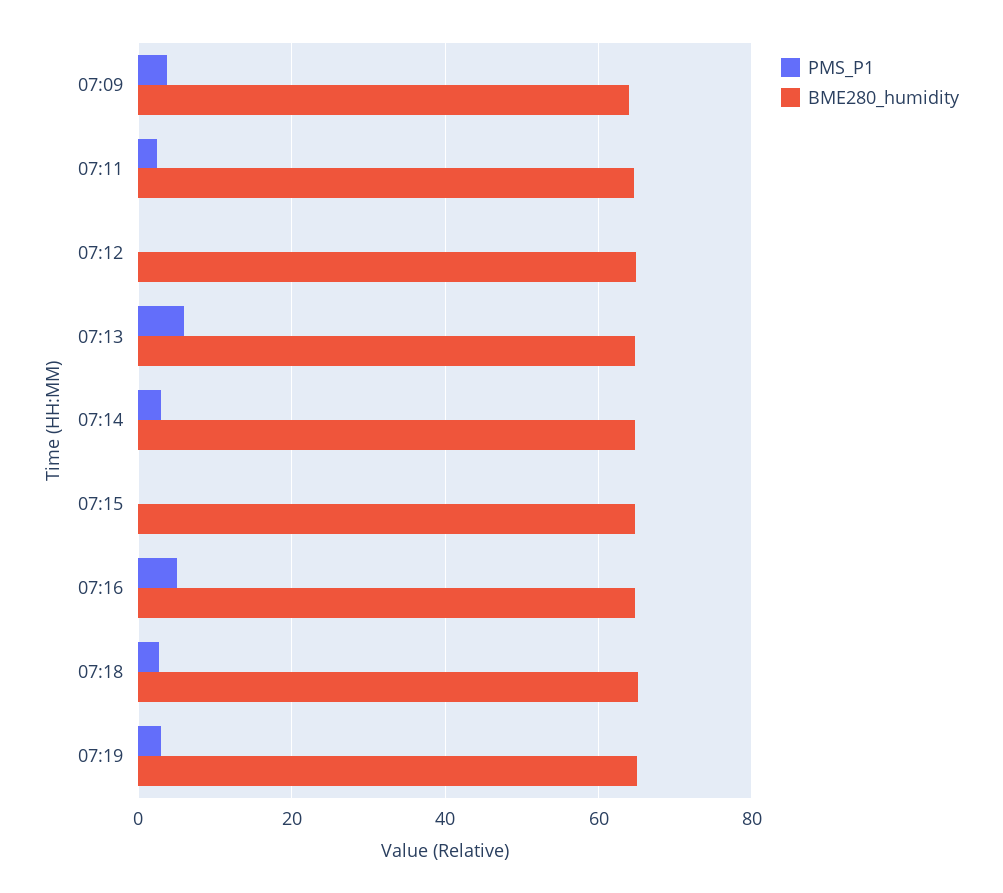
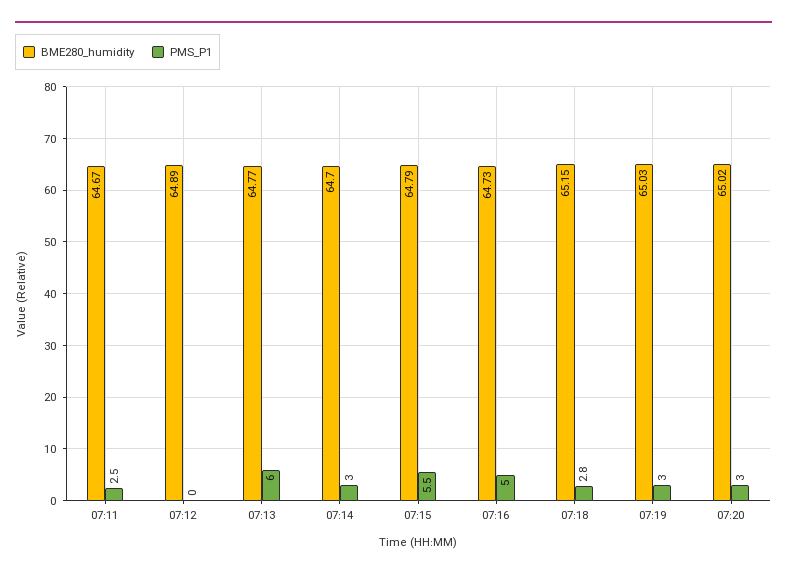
PMS_P1, 07:09: 4 -> none
BME280_humidity, 07:09: 64 -> none
PMS_P1, 07:15: 0 -> 5.5
BME280_humidity, 07:20: none -> 65.02
PMS_P1, 07:20: none -> 3

